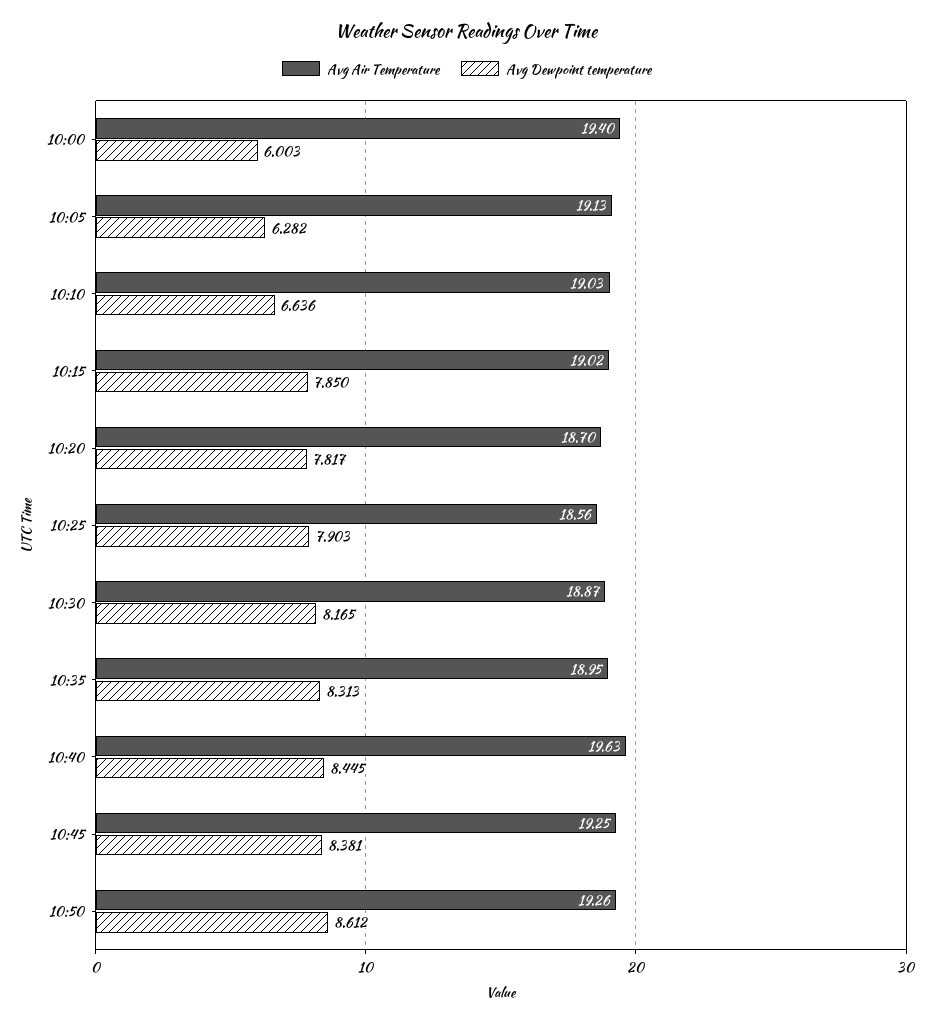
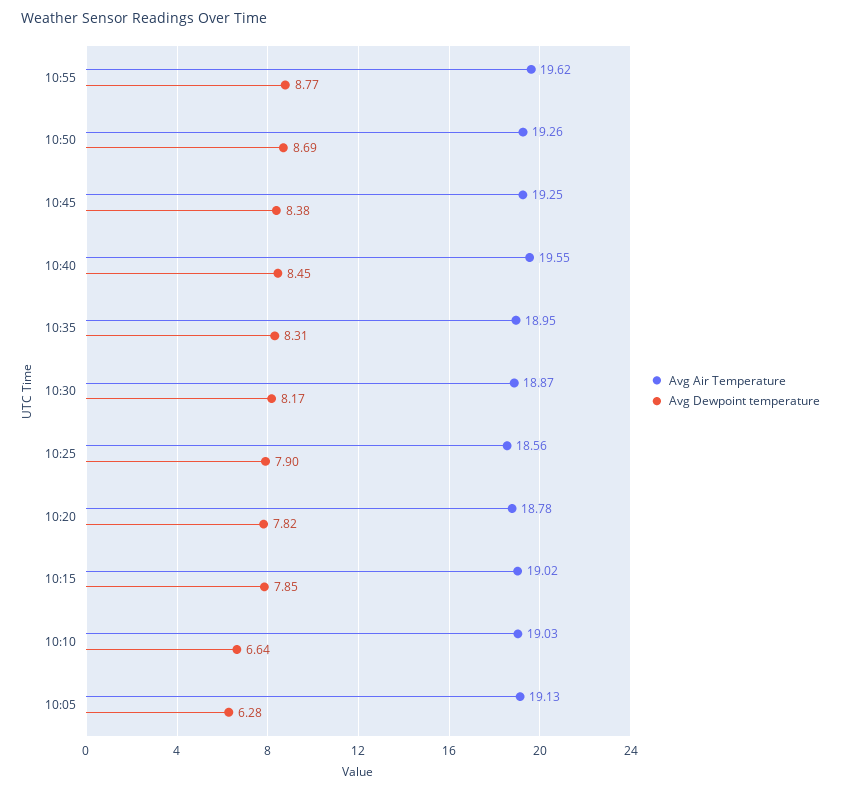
Avg Air Temperature, 10:00: 19.4 -> none
Avg Dewpoint temperature, 10:00: 6.003 -> none
Avg Air Temperature, 10:20: 18.7 -> 18.78
Avg Air Temperature, 10:40: 19.63 -> 19.55
Avg Dewpoint temperature, 10:50: 8.612 -> 8.69
Avg Air Temperature, 10:55: none -> 19.62
Avg Dewpoint temperature, 10:55: none -> 8.77

